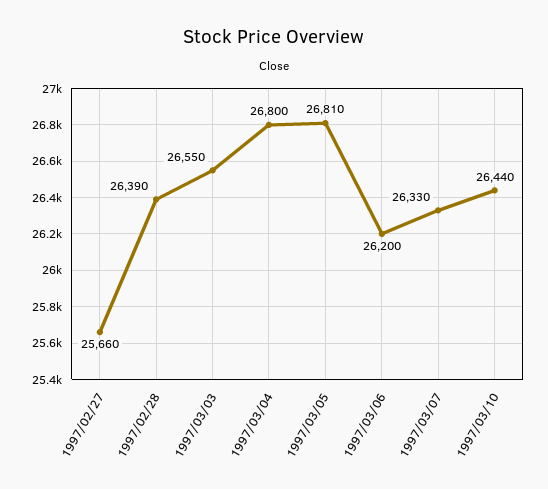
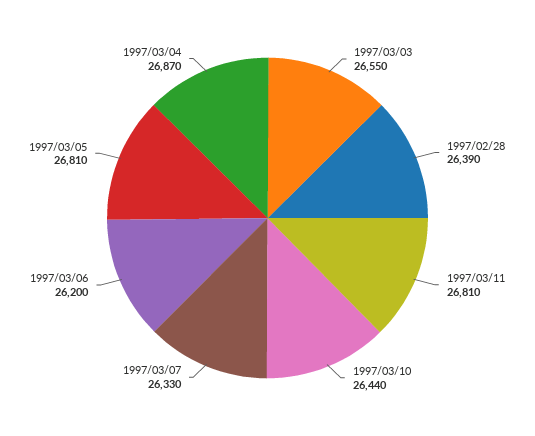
1997/02/27: 25660 -> none
1997/03/04: 26800 -> 26870
1997/03/11: none -> 26810

